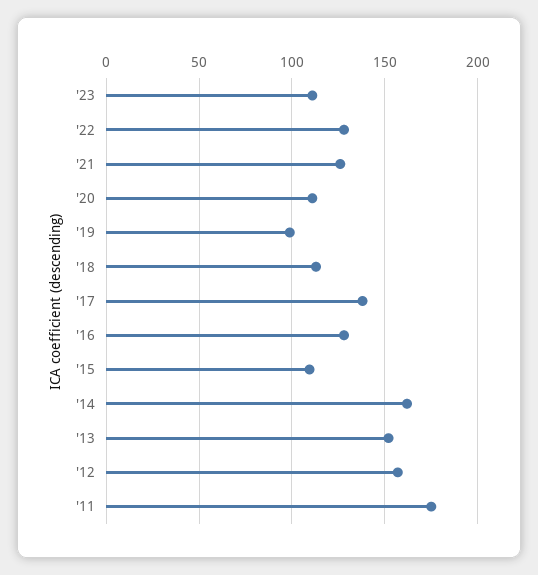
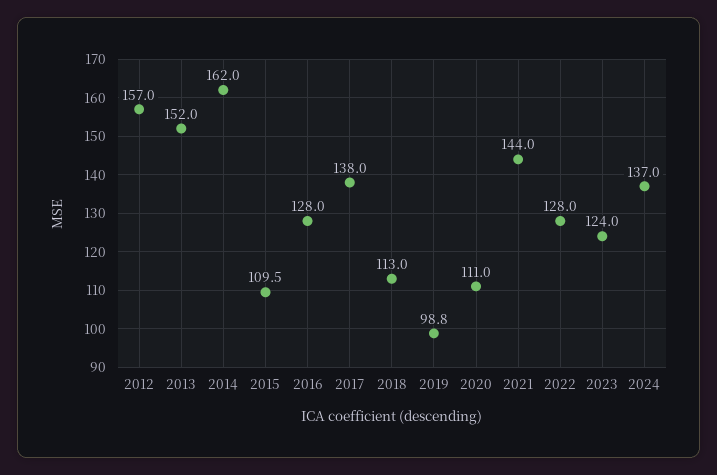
'23: 110 -> 124
'21: 125 -> 144
'11: 175 -> none
2024: none -> 137

